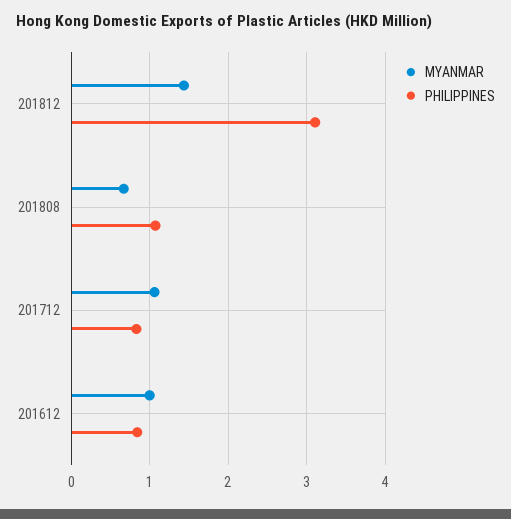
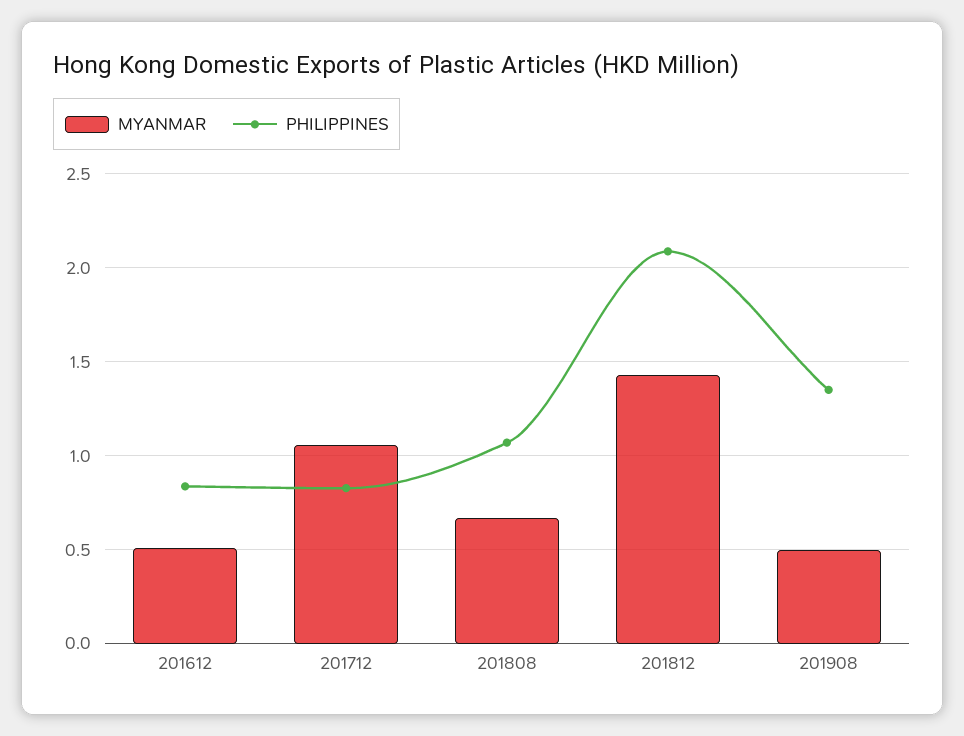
PHILIPPINES, 201812: 3.1 -> 2.1
MYANMAR, 201612: 1 -> 0.5
MYANMAR, 201908: none -> 0.5
PHILIPPINES, 201908: none -> 1.35

